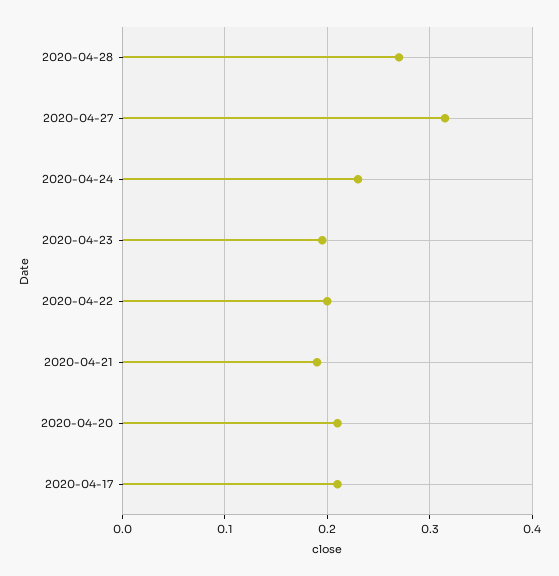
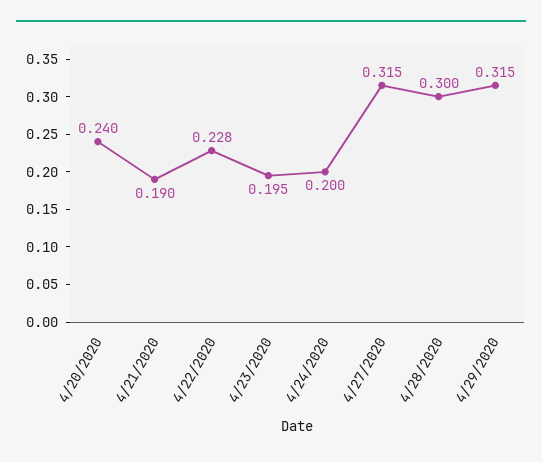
2020-04-28: 0.27 -> 0.3
2020-04-24: 0.23 -> 0.2
2020-04-22: 0.2 -> 0.228
2020-04-20: 0.21 -> 0.24
2020-04-17: 0.21 -> none
4/29/2020: none -> 0.315

